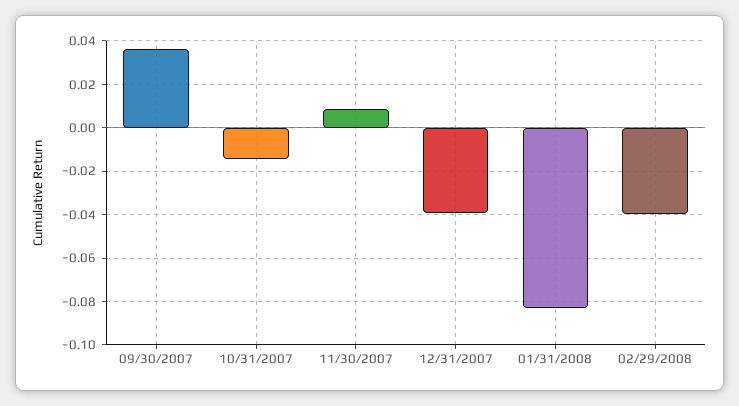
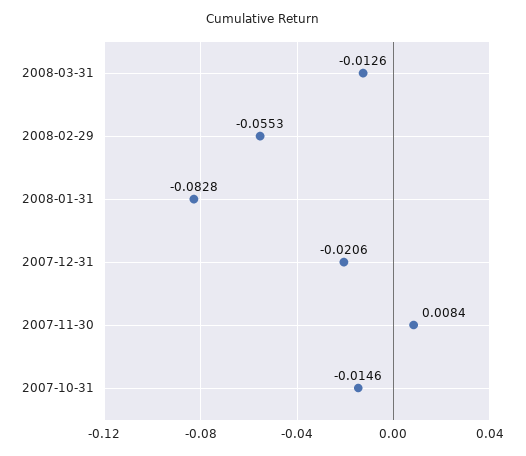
09/30/2007: 0.035 -> none
12/31/2007: -0.04 -> -0.0206
02/29/2008: -0.04 -> -0.0553
2008-03-31: none -> -0.0126

